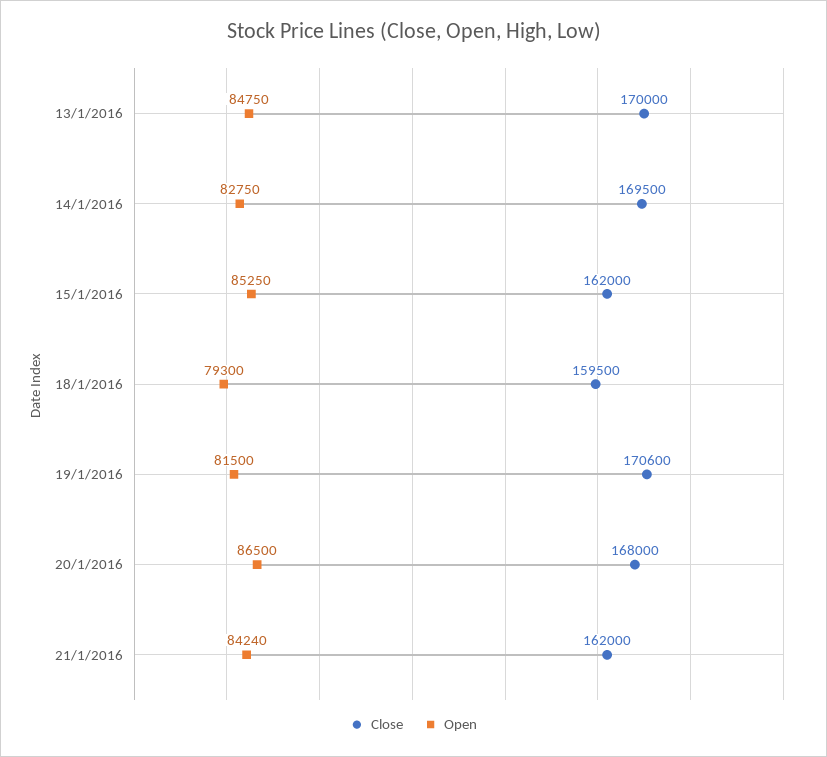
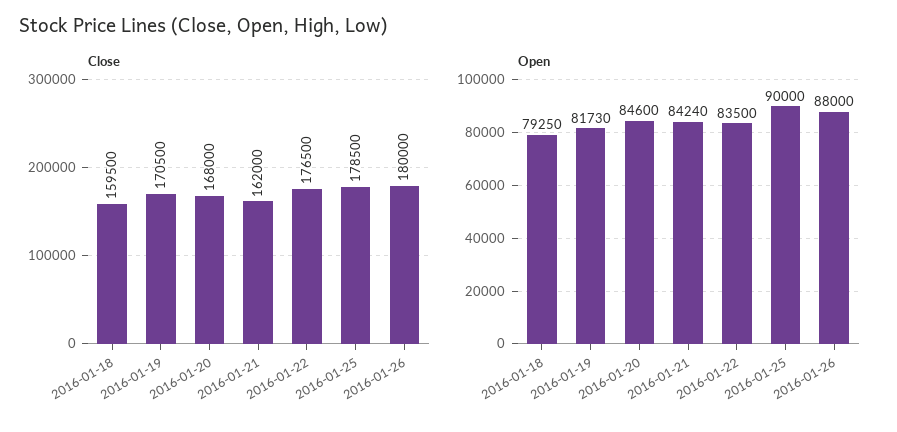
Close, 13/1/2016: 170000 -> none
Open, 13/1/2016: 84750 -> none
Close, 14/1/2016: 169500 -> none
Open, 14/1/2016: 82750 -> none
Close, 15/1/2016: 162000 -> none
Open, 15/1/2016: 85250 -> none
Open, 18/1/2016: 79300 -> 79250
Close, 19/1/2016: 170600 -> 170500
Open, 19/1/2016: 81500 -> 81730
Open, 20/1/2016: 86500 -> 84600
Close, 2016-01-22: none -> 176500
Close, 2016-01-25: none -> 178500
Close, 2016-01-26: none -> 180000
Open, 2016-01-22: none -> 83500
Open, 2016-01-25: none -> 90000
Open, 2016-01-26: none -> 88000

